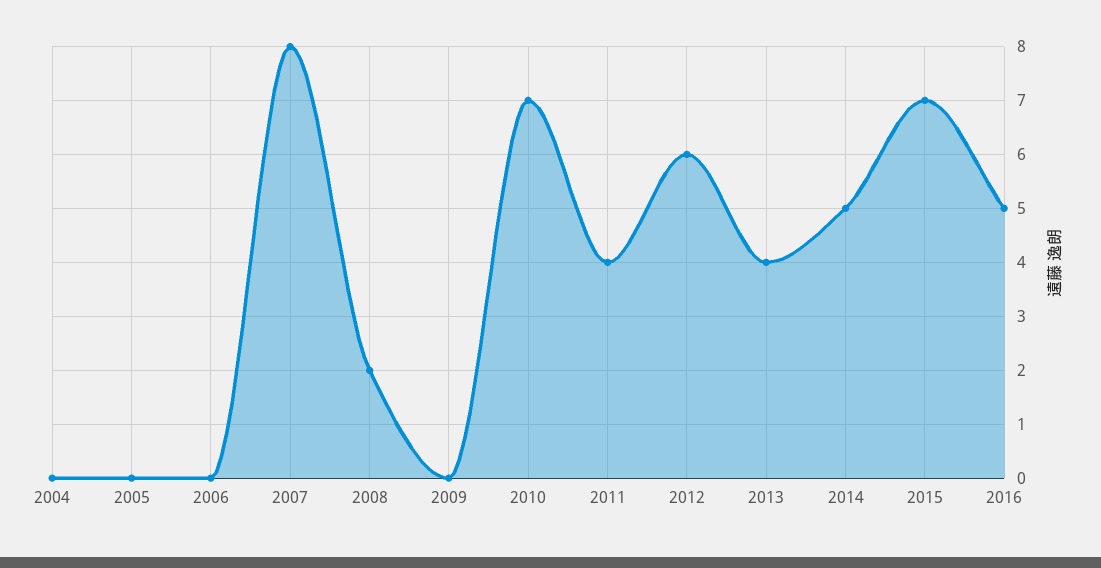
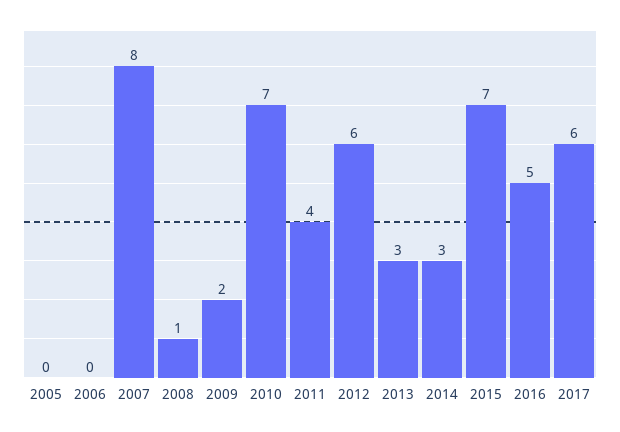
2004: 0 -> none
2008: 2 -> 1
2009: 0 -> 2
2013: 4 -> 3
2014: 5 -> 3
2017: none -> 6

